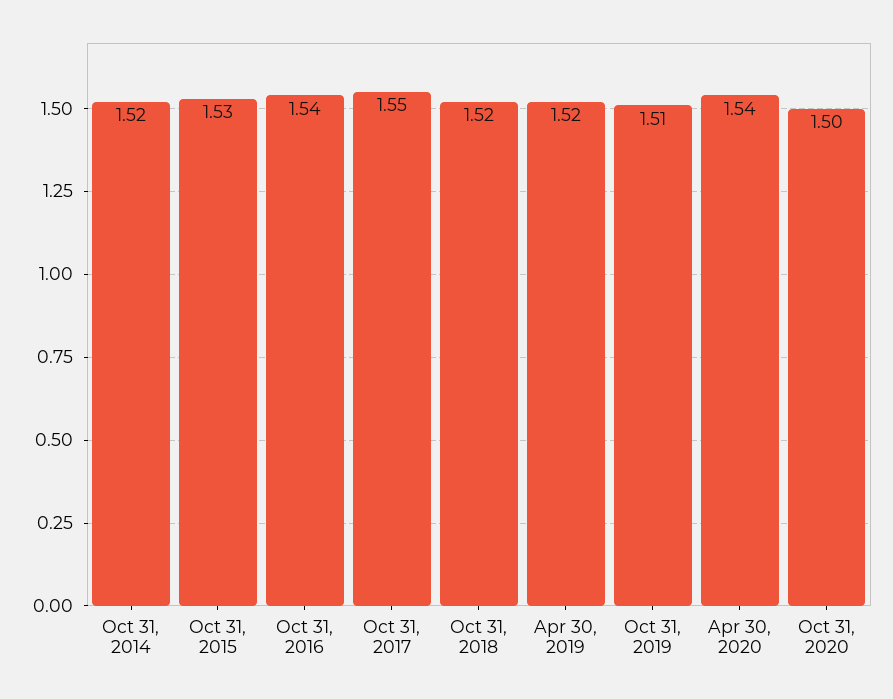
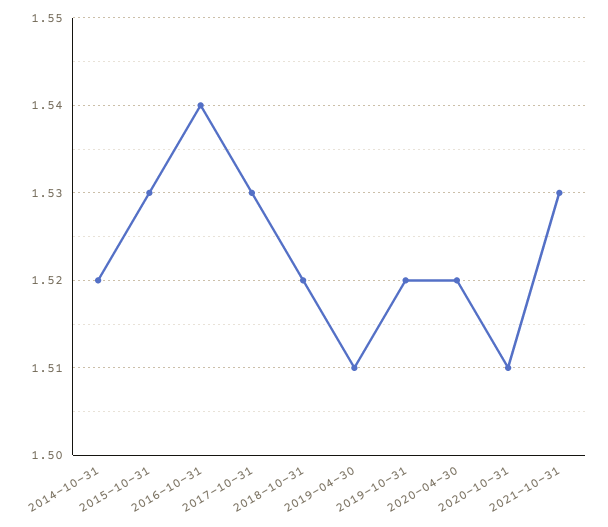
Oct 31, 2017: 1.55 -> 1.53
Apr 30, 2019: 1.52 -> 1.51
Oct 31, 2019: 1.51 -> 1.52
Apr 30, 2020: 1.54 -> 1.52
Oct 31, 2020: 1.5 -> 1.51
2021-10-31: none -> 1.53

